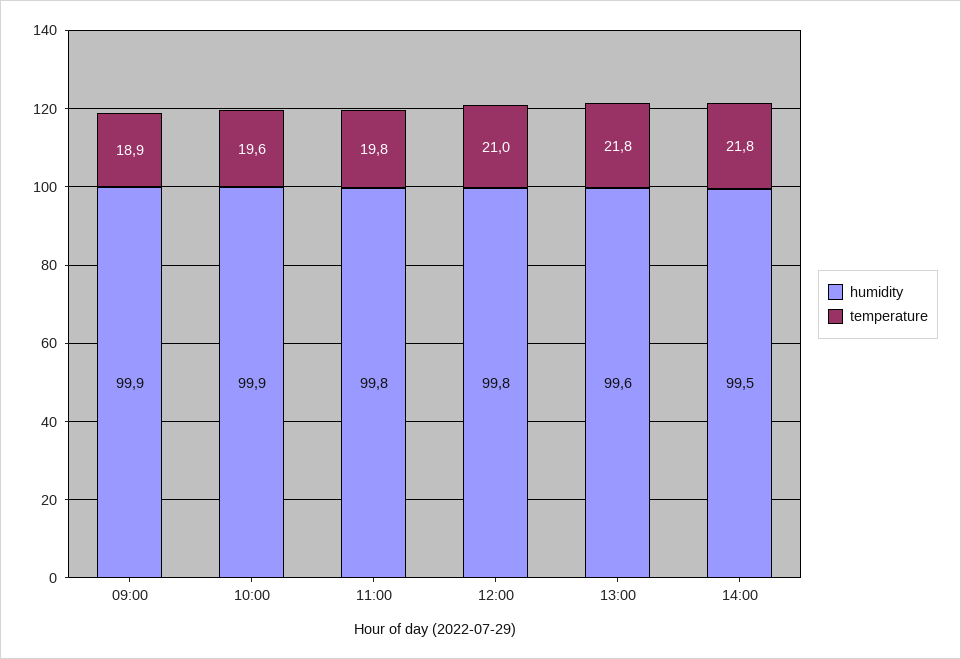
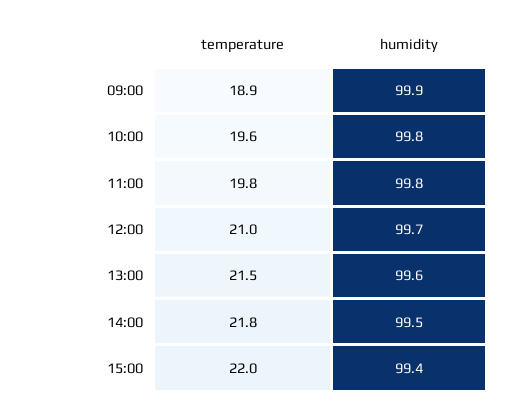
humidity, 10:00: 99.9 -> 99.8
humidity, 12:00: 99.8 -> 99.7
temperature, 13:00: 21.8 -> 21.5
temperature, 15:00: none -> 22
humidity, 15:00: none -> 99.4

